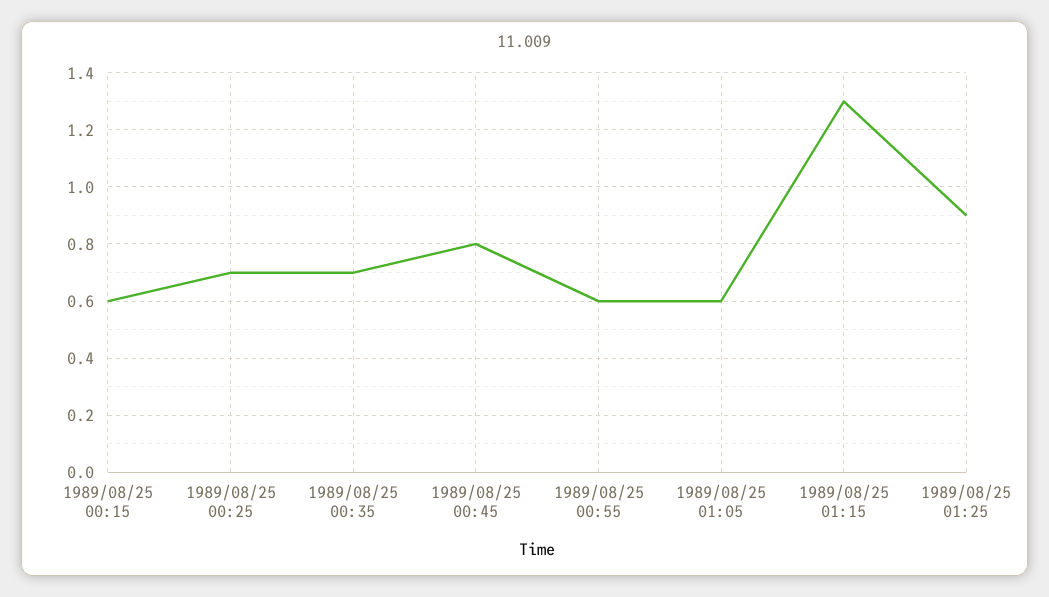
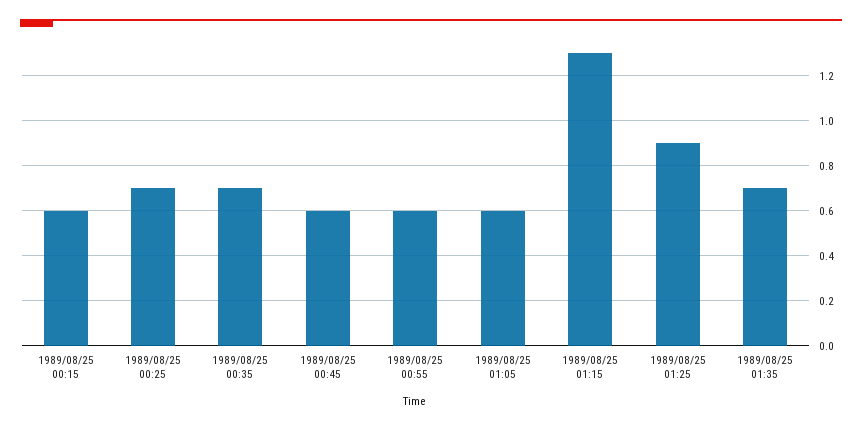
1989/08/25 00:45: 0.8 -> 0.6
1989/08/25 01:35: none -> 0.7

